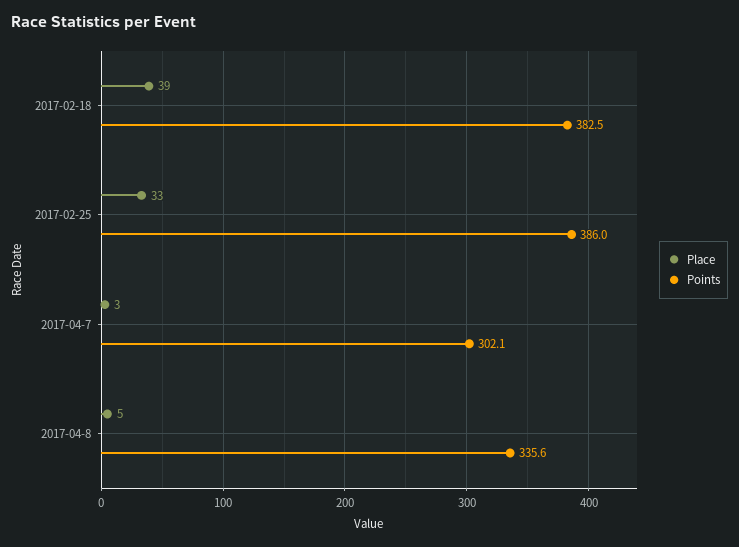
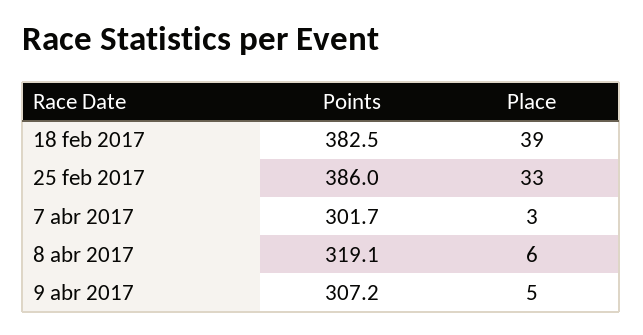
Points, 2017-04-7: 302.1 -> 301.7
Place, 2017-04-8: 5 -> 6
Points, 2017-04-8: 335.6 -> 319.1
Points, 9 abr 2017: none -> 307.2
Place, 9 abr 2017: none -> 5

